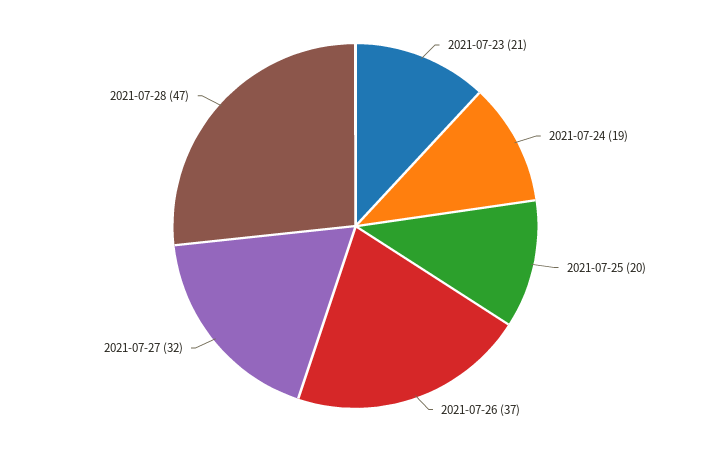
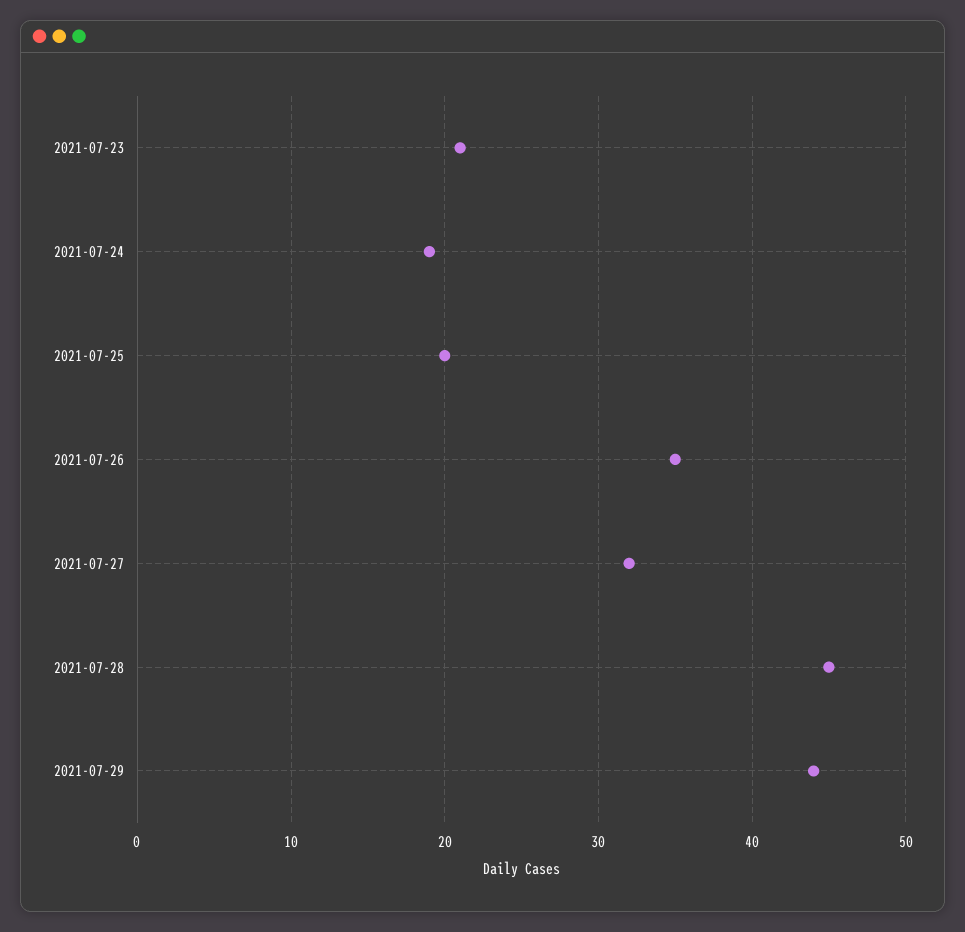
2021-07-26: 37 -> 35
2021-07-28: 47 -> 45
2021-07-29: none -> 44

